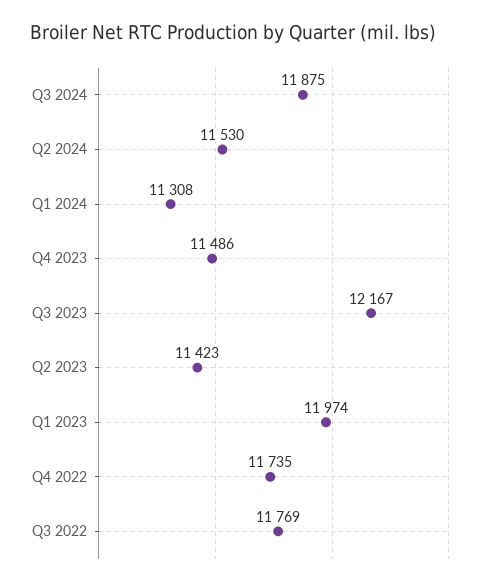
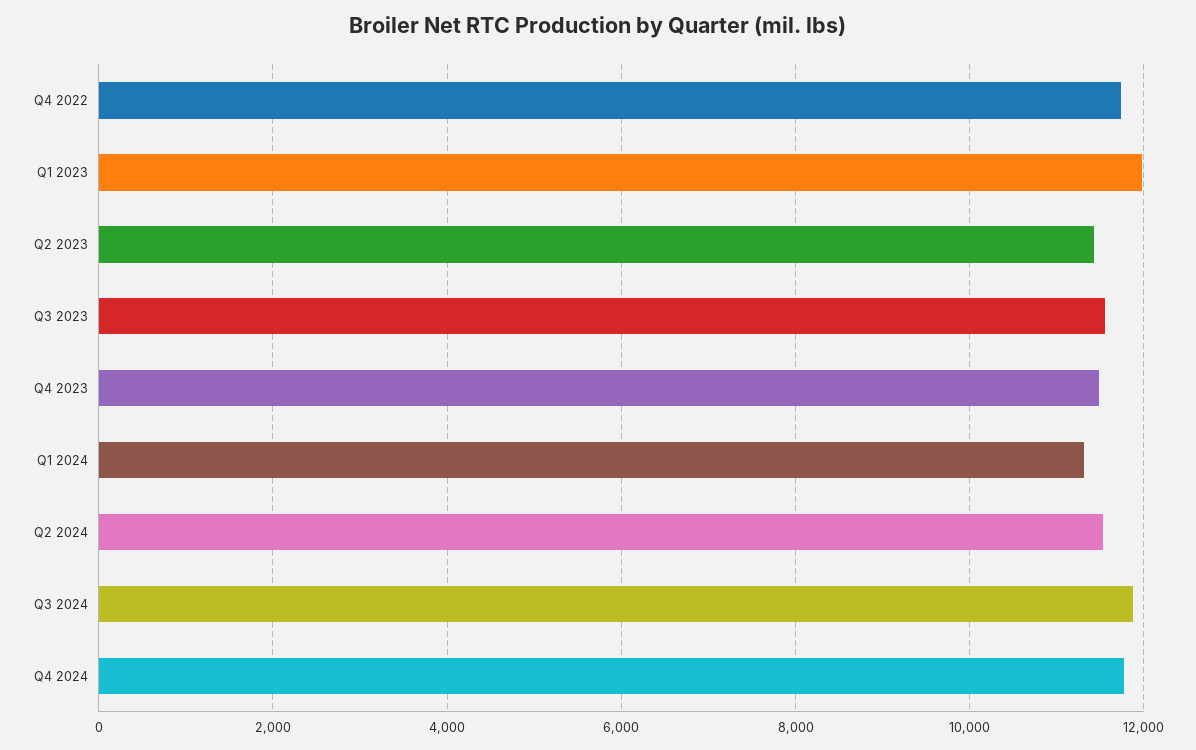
Q3 2023: 12167 -> 11600
Q3 2022: 11769 -> none
Q4 2024: none -> 11800

